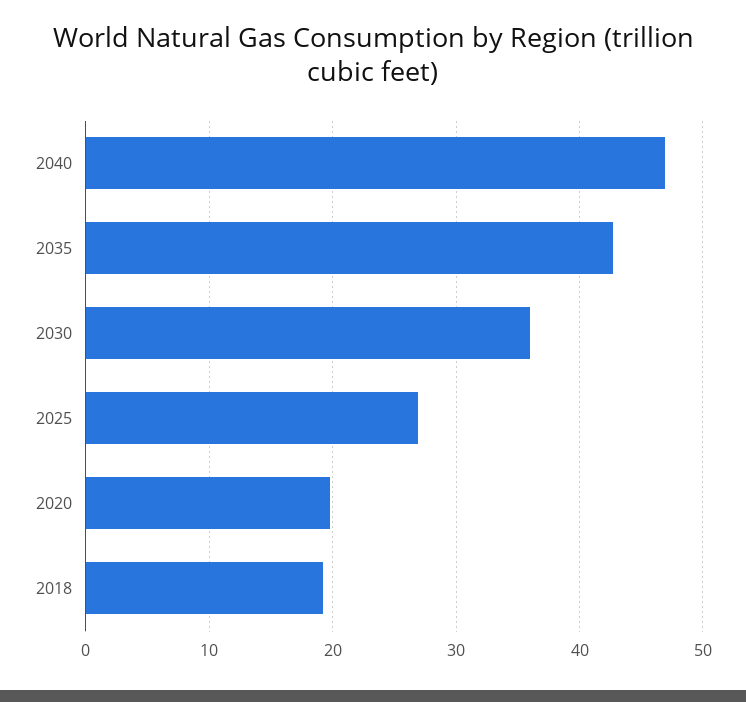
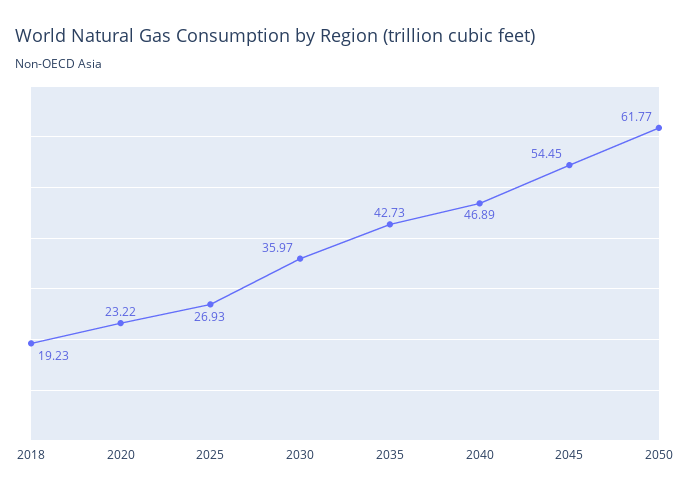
2020: 20 -> 23.22
2045: none -> 54.45
2050: none -> 61.77

